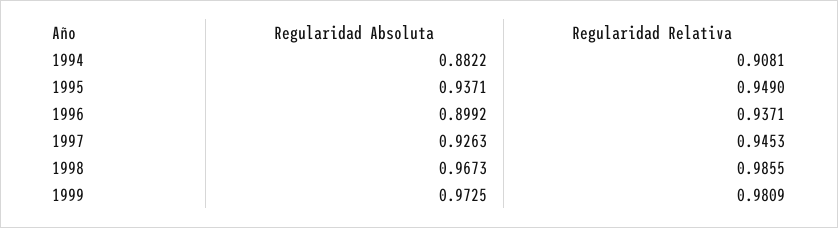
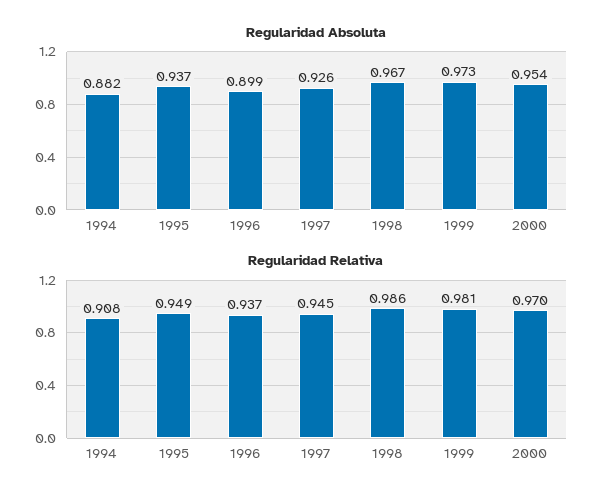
Regularidad Absoluta, 2000: none -> 0.954
Regularidad Relativa, 2000: none -> 0.97

